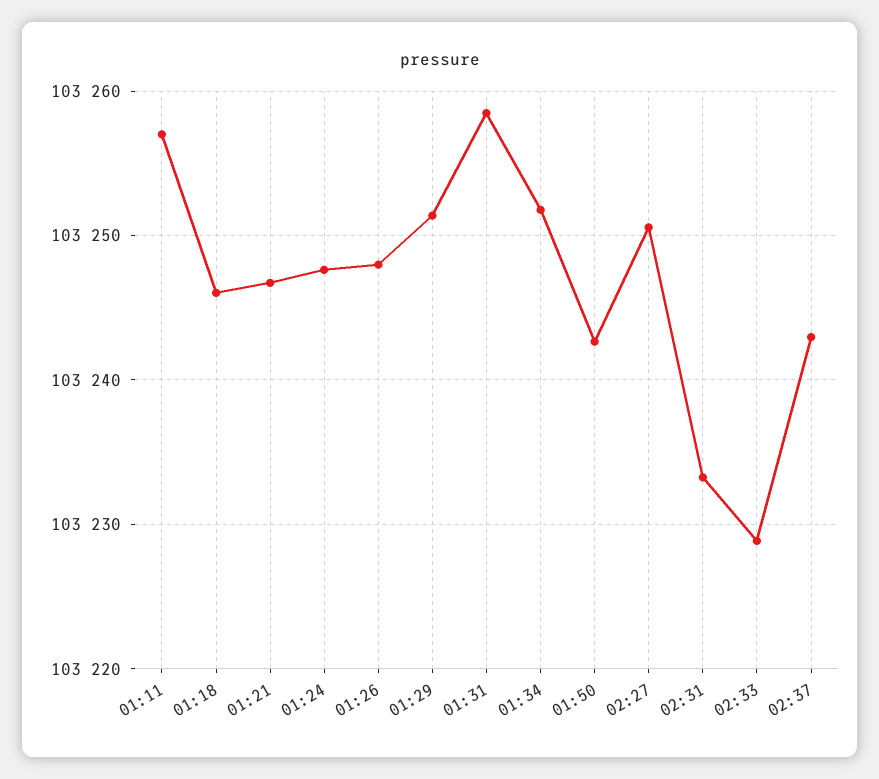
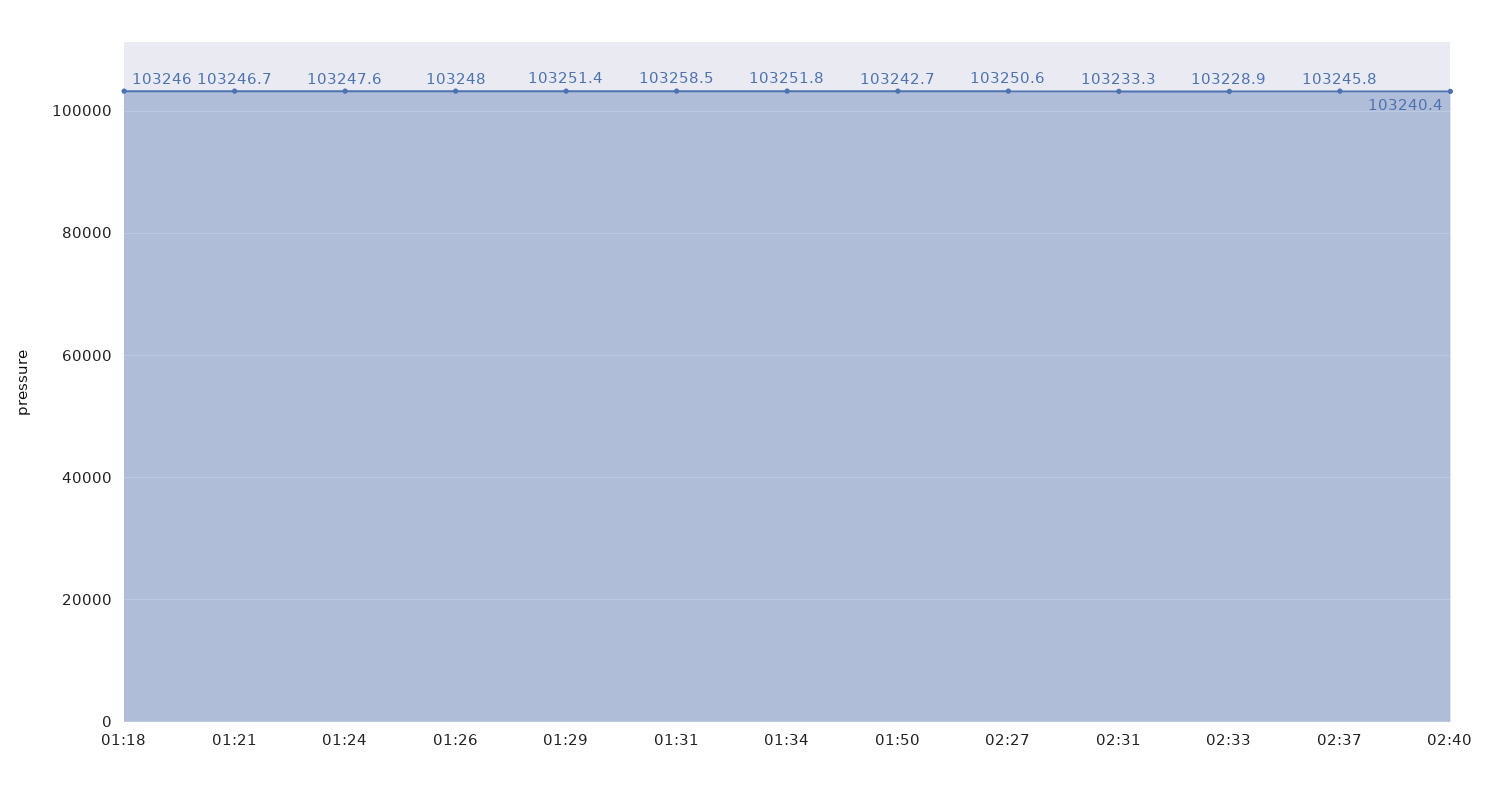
01:11: 103257 -> none
02:37: 103243 -> 103245.8
02:40: none -> 103240.4

